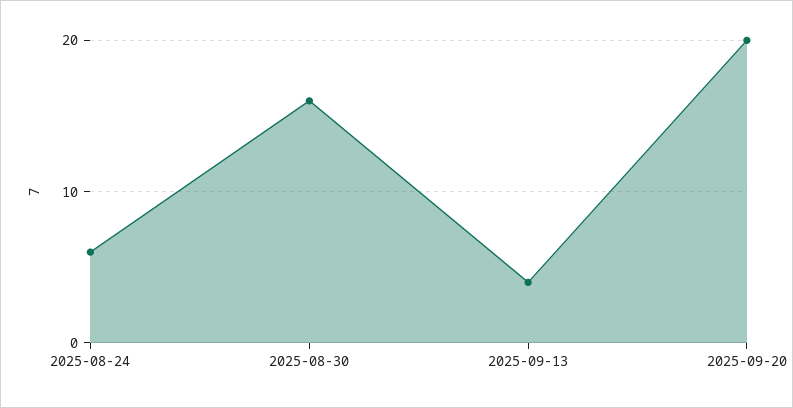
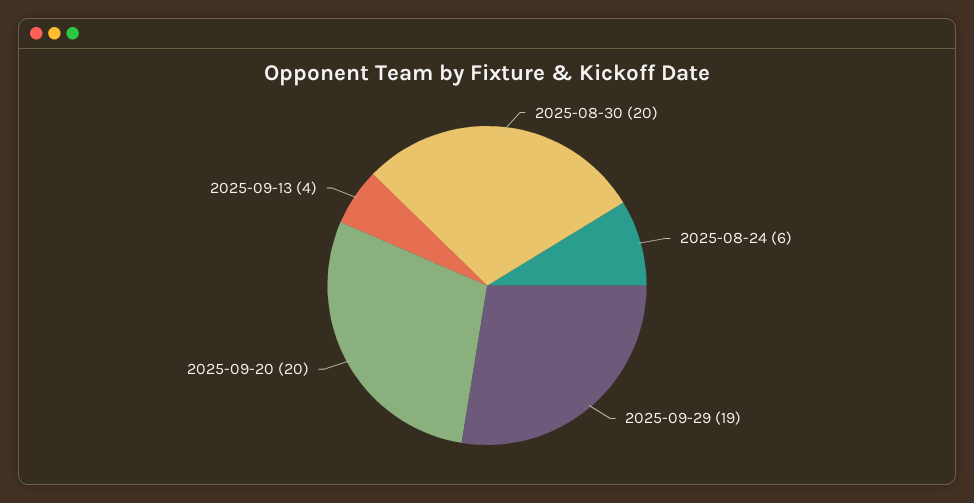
2025-08-30: 16 -> 20
2025-09-29: none -> 19

